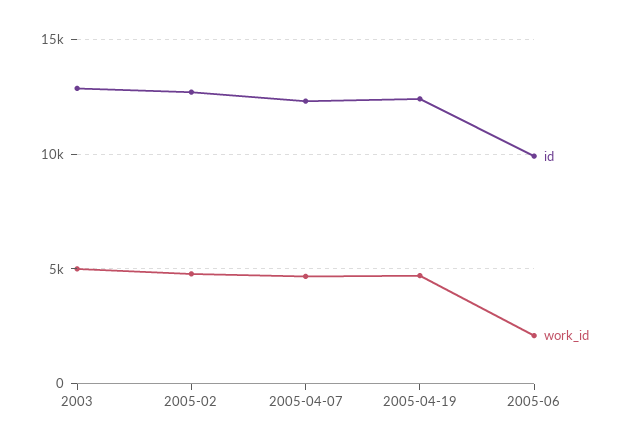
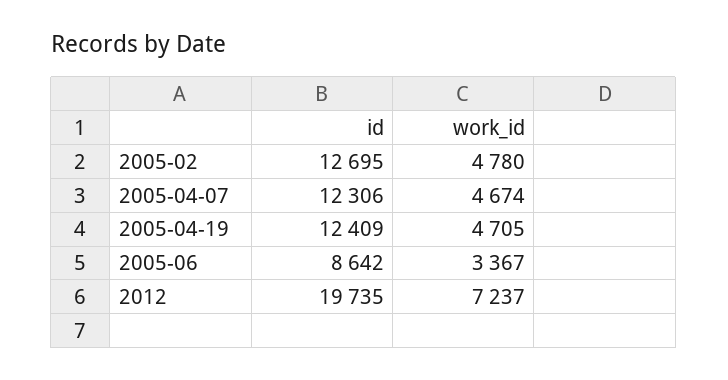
id, 2003: 13000 -> none
work_id, 2003: 5000 -> none
id, 2005-06: 10000 -> 8642
work_id, 2005-06: 2000 -> 3367
id, 2012: none -> 19735
work_id, 2012: none -> 7237

